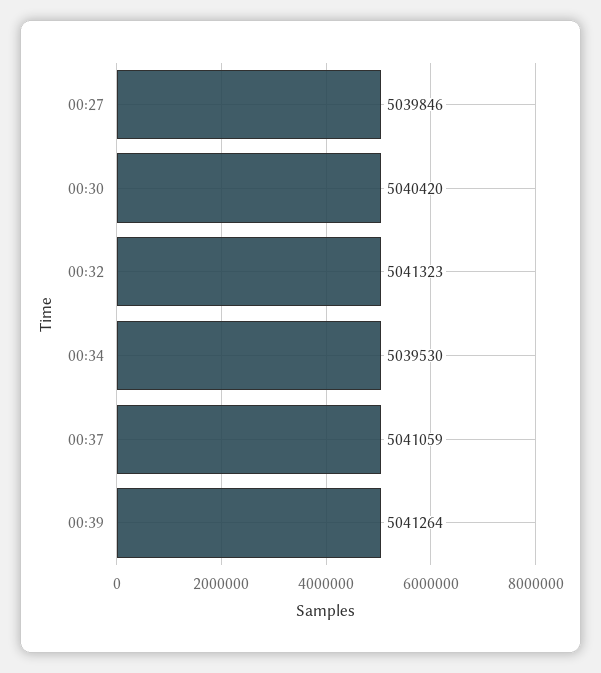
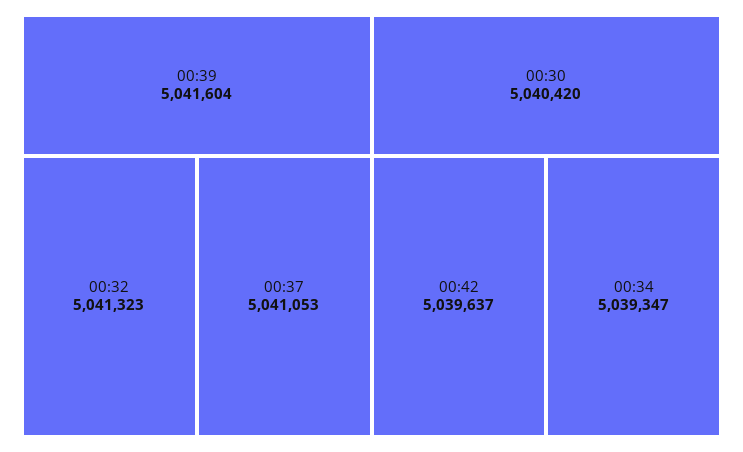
00:27: 5039846 -> none
00:34: 5039530 -> 5039347
00:37: 5041059 -> 5041053
00:39: 5041264 -> 5041604
00:42: none -> 5039637

